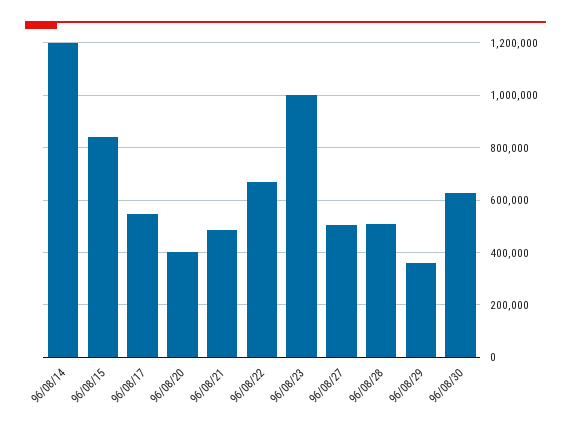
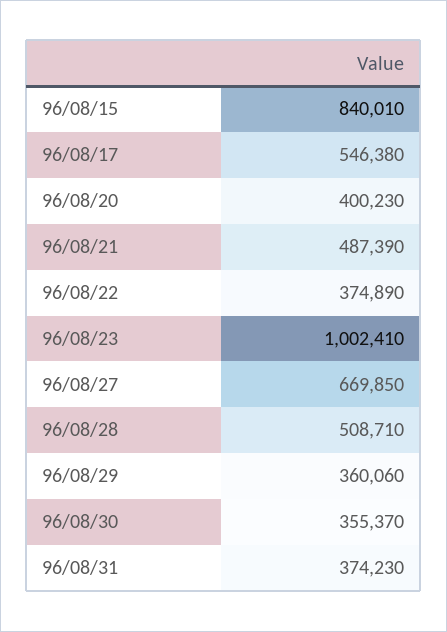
96/08/14: 1200000 -> none
96/08/22: 675000 -> 374890
96/08/27: 500000 -> 669850
96/08/30: 625000 -> 355370
96/08/31: none -> 374230

